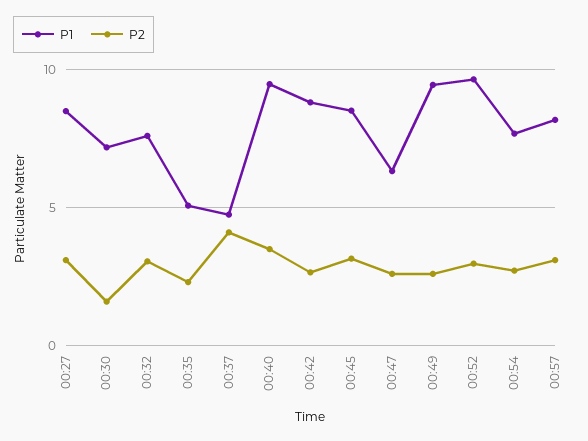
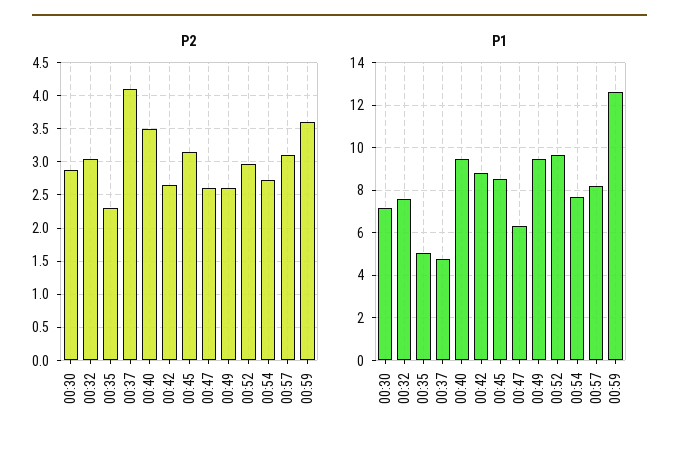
P1, 00:27: 8.5 -> none
P2, 00:27: 3 -> none
P2, 00:30: 1.5 -> 2.9
P2, 00:59: none -> 3.6
P1, 00:59: none -> 12.5

